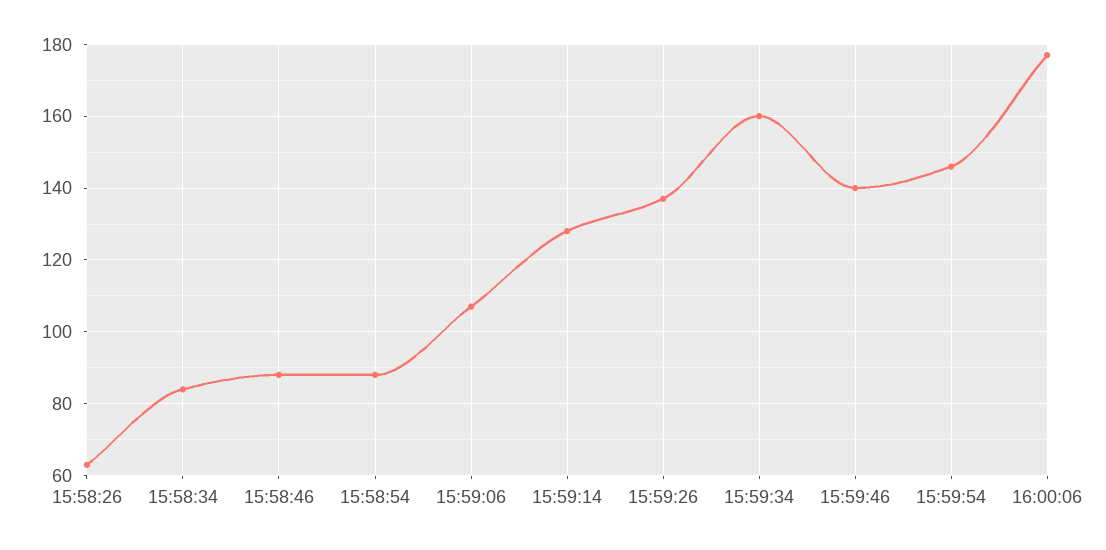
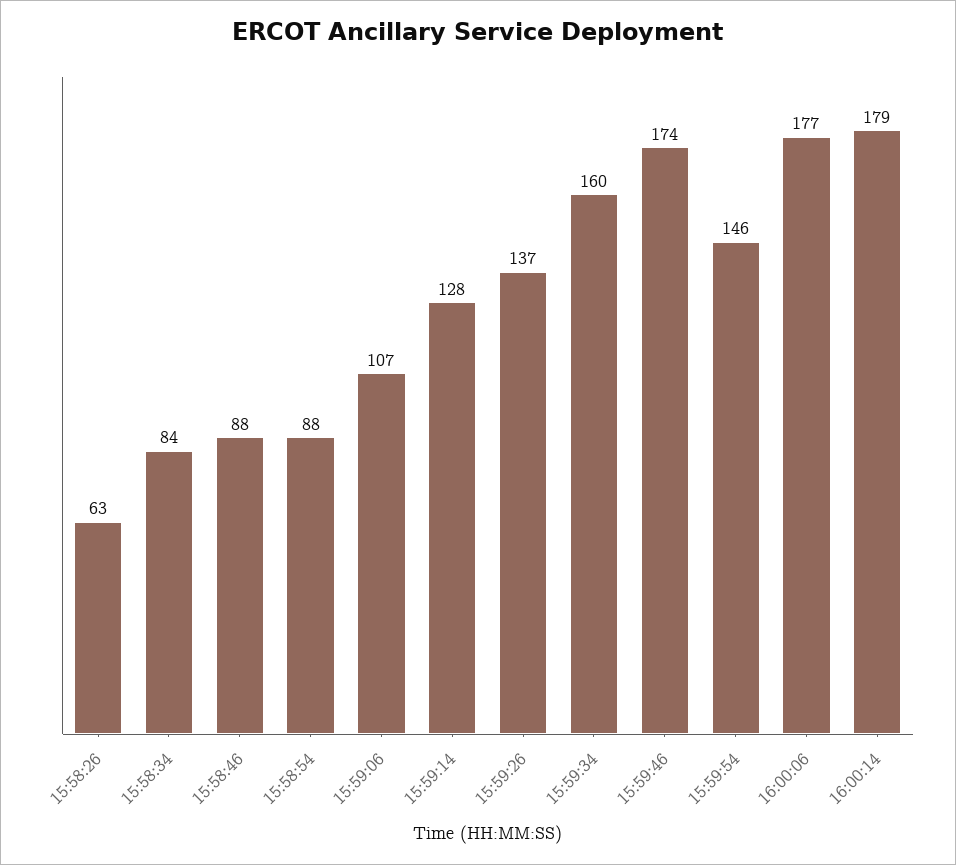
15:59:46: 140 -> 174
16:00:14: none -> 179

